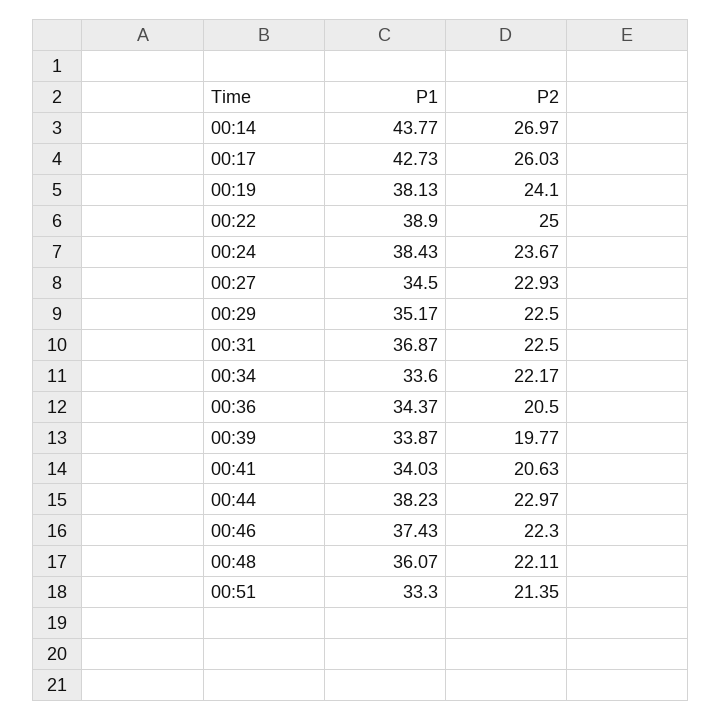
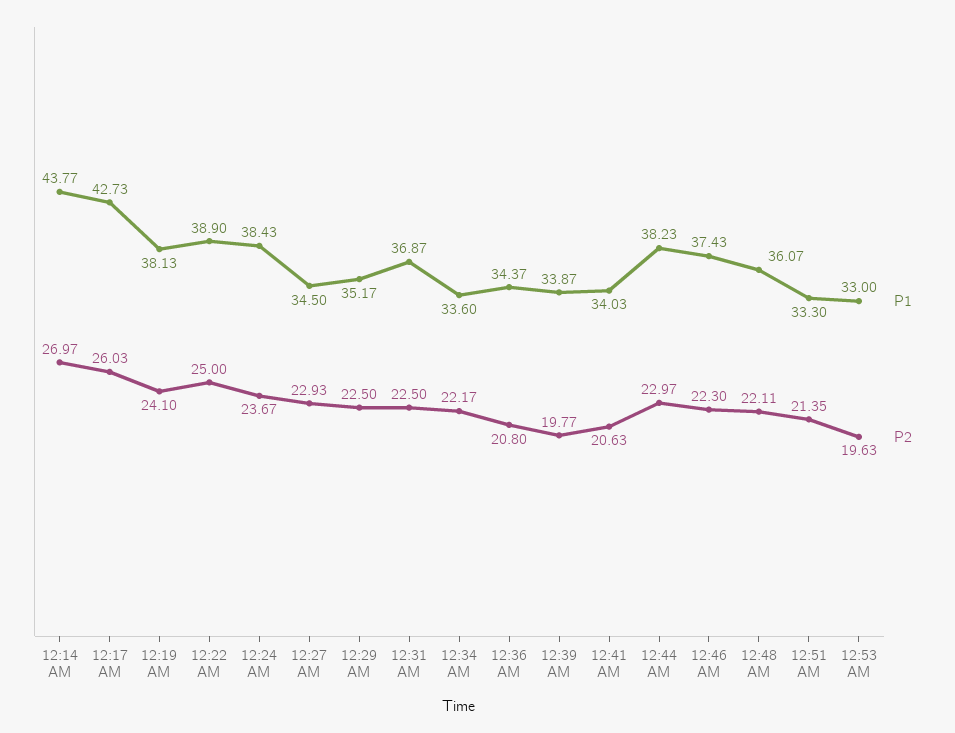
P2, 00:36: 20.5 -> 20.8
P1, 12:53 AM: none -> 33
P2, 12:53 AM: none -> 19.63

